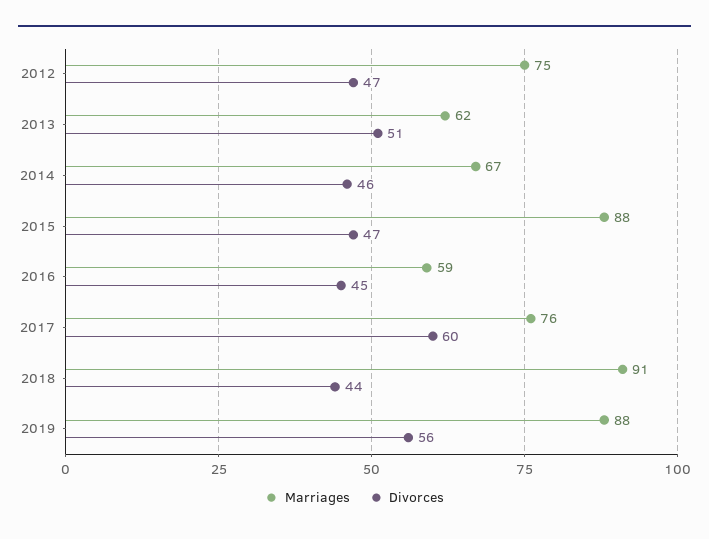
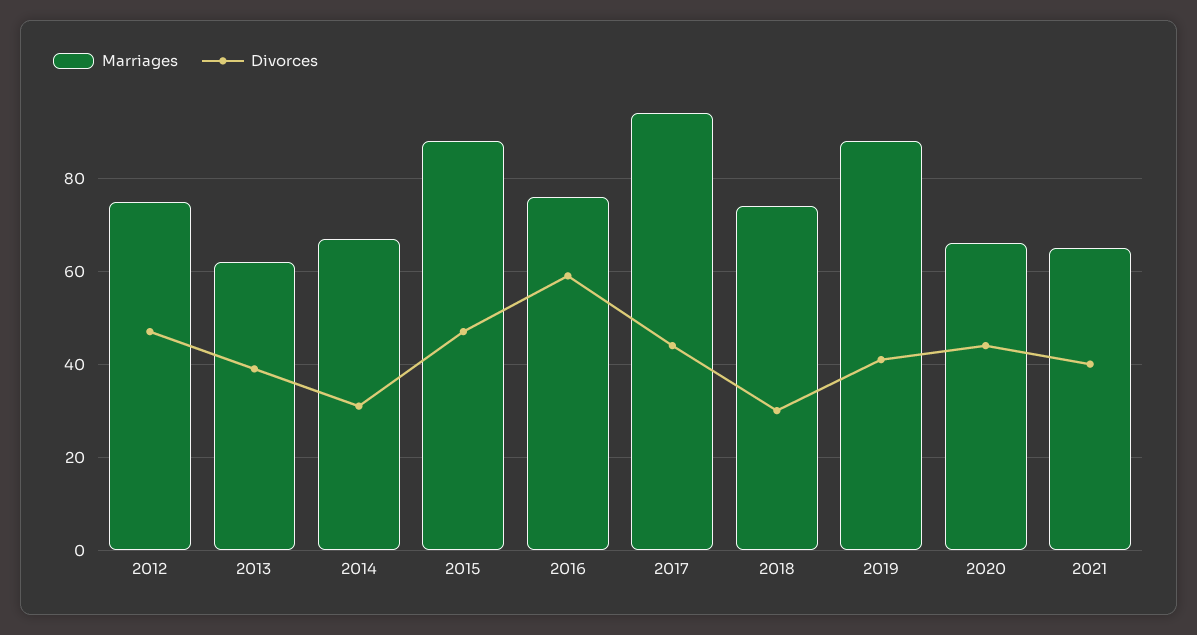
Divorces, 2013: 51 -> 40
Divorces, 2014: 46 -> 30
Marriages, 2016: 59 -> 75
Divorces, 2016: 45 -> 60
Marriages, 2017: 76 -> 95
Divorces, 2017: 60 -> 45
Marriages, 2018: 91 -> 75
Divorces, 2018: 44 -> 30
Divorces, 2019: 56 -> 40
Marriages, 2020: none -> 65
Divorces, 2020: none -> 45
Marriages, 2021: none -> 65
Divorces, 2021: none -> 40

